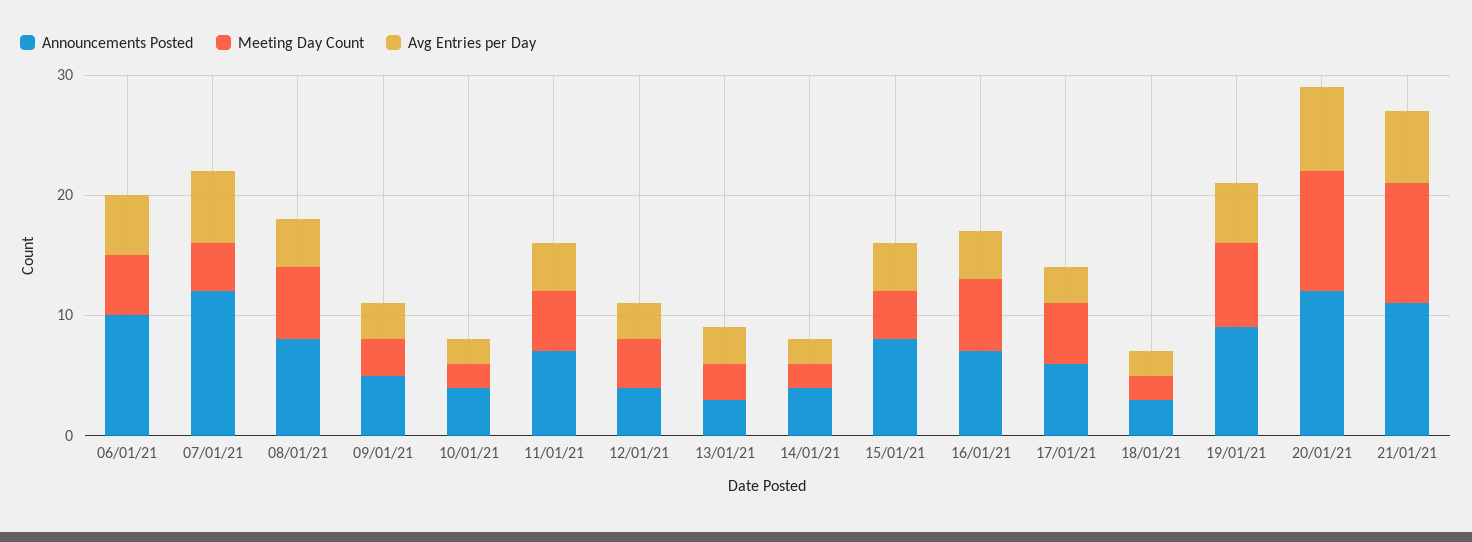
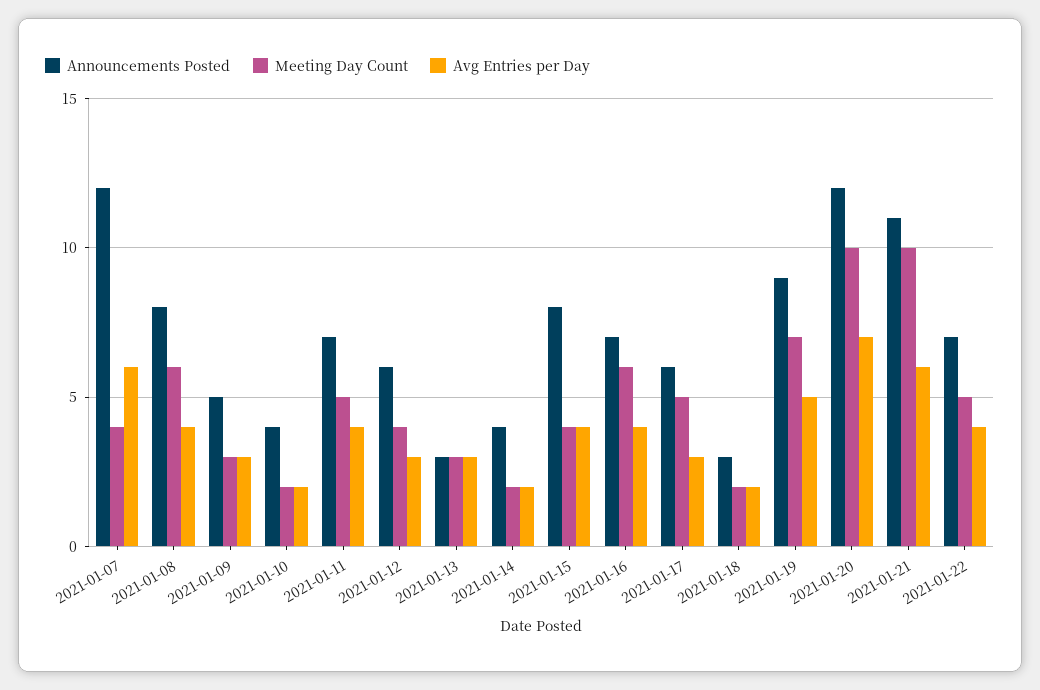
Announcements Posted, 06/01/21: 10 -> none
Meeting Day Count, 06/01/21: 5 -> none
Avg Entries per Day, 06/01/21: 5 -> none
Announcements Posted, 12/01/21: 4 -> 6
Announcements Posted, 2021-01-22: none -> 7
Meeting Day Count, 2021-01-22: none -> 5
Avg Entries per Day, 2021-01-22: none -> 4

